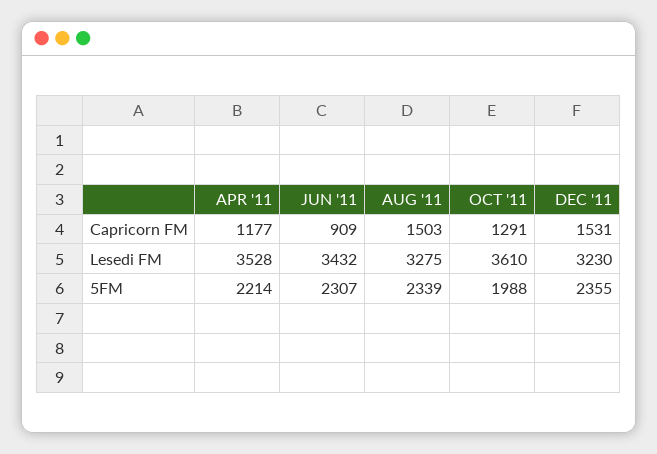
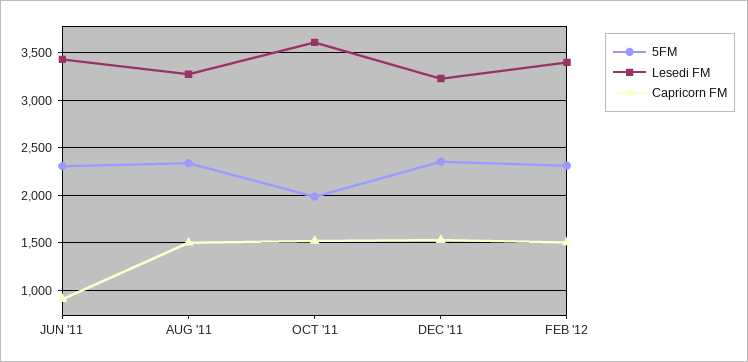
Capricorn FM, APR '11: 1177 -> none
Capricorn FM, OCT '11: 1291 -> 1500
Lesedi FM, APR '11: 3528 -> none
5FM, APR '11: 2214 -> none
5FM, FEB '12: none -> 2300
Lesedi FM, FEB '12: none -> 3400
Capricorn FM, FEB '12: none -> 1500

